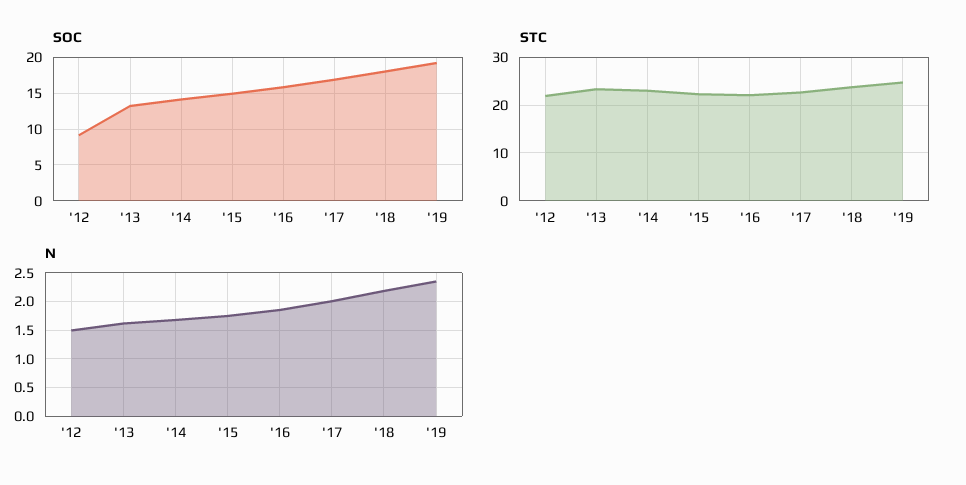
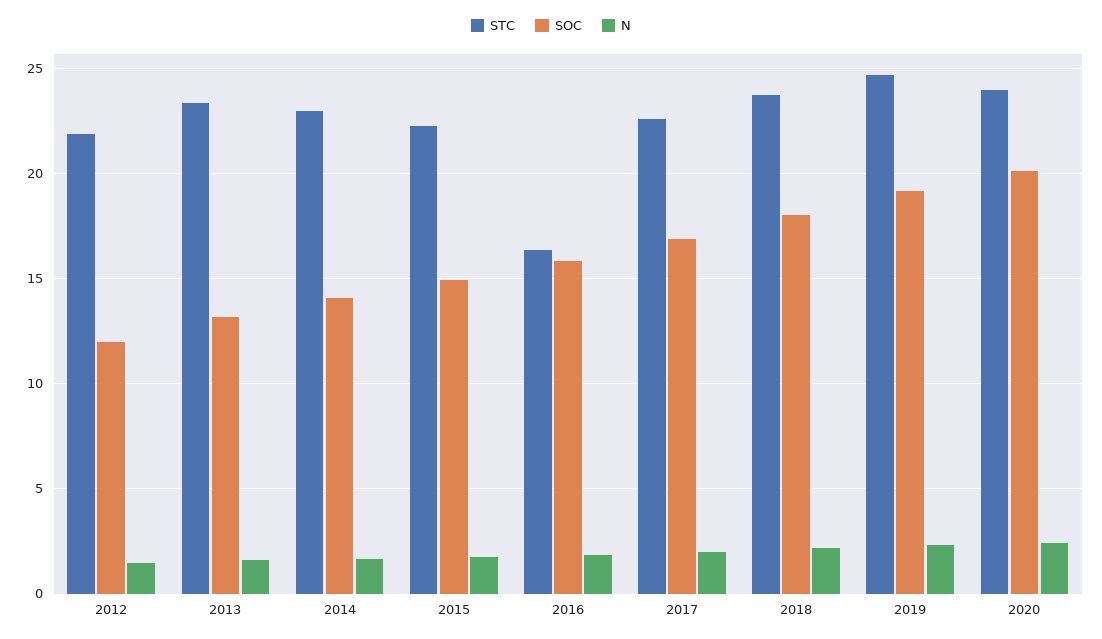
SOC, '12: 9 -> 12
STC, '16: 22 -> 16.5
STC, 2020: none -> 24
SOC, 2020: none -> 20
N, 2020: none -> 2.5

